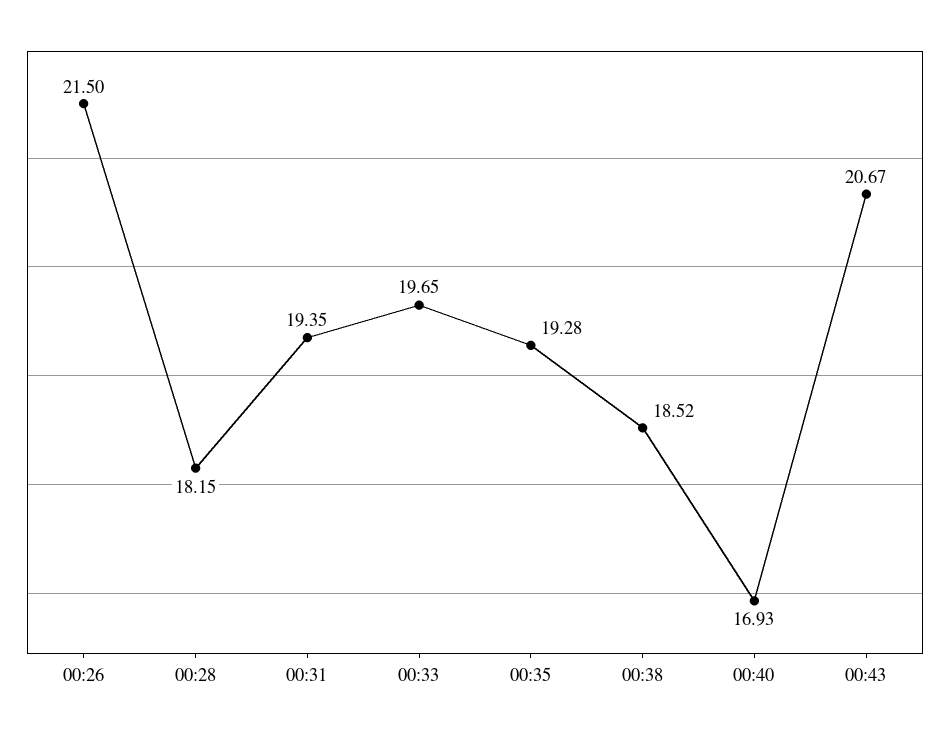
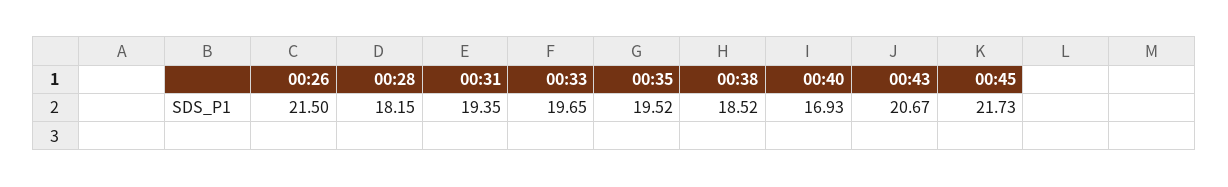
00:35: 19.28 -> 19.52
00:45: none -> 21.73

